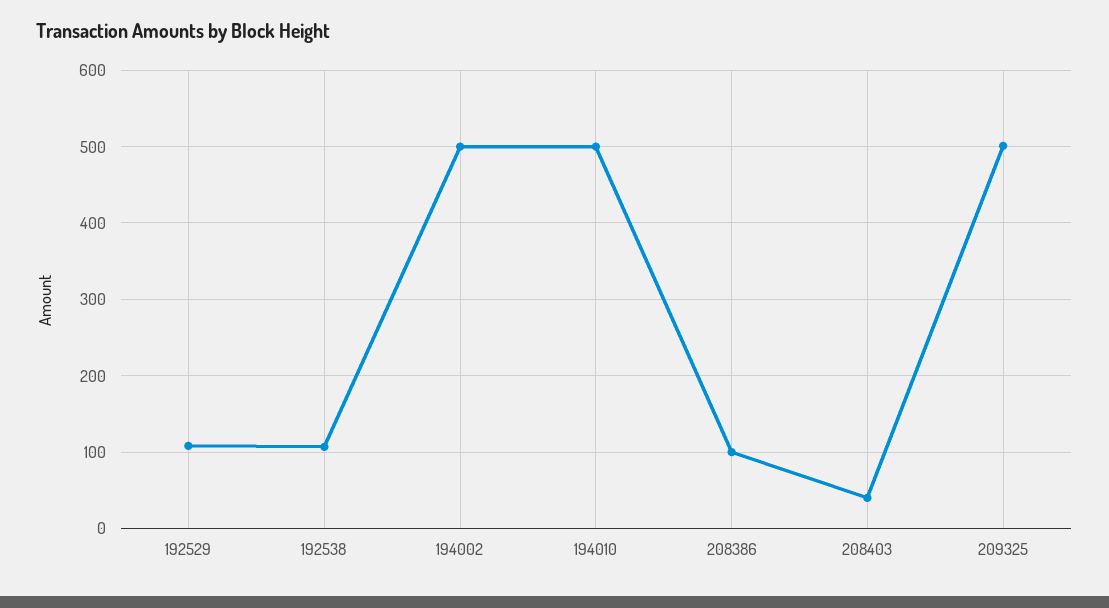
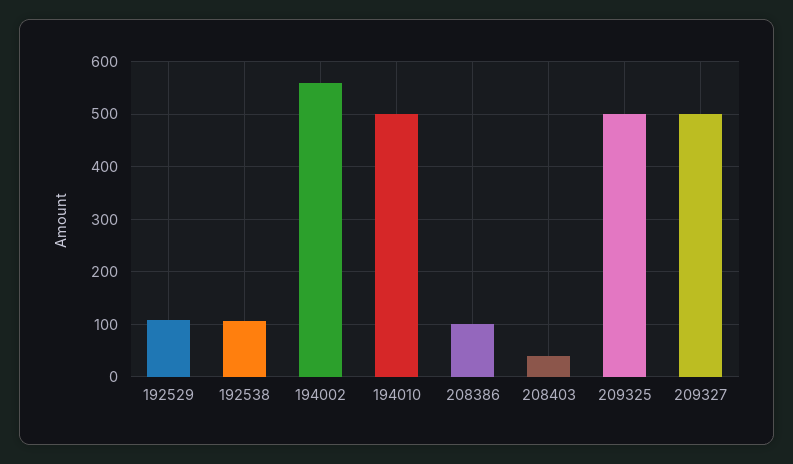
194002: 500 -> 560
209327: none -> 500

